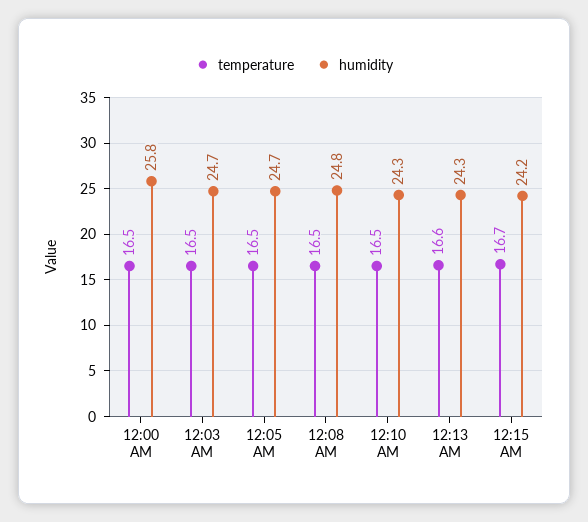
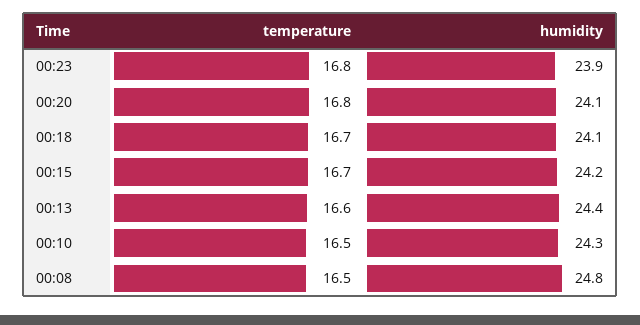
temperature, 12:00 AM: 16.5 -> none
humidity, 12:00 AM: 25.8 -> none
temperature, 12:03 AM: 16.5 -> none
humidity, 12:03 AM: 24.7 -> none
temperature, 12:05 AM: 16.5 -> none
humidity, 12:05 AM: 24.7 -> none
humidity, 12:13 AM: 24.3 -> 24.4
temperature, 00:23: none -> 16.8
humidity, 00:23: none -> 23.9
temperature, 00:20: none -> 16.8
humidity, 00:20: none -> 24.1
temperature, 00:18: none -> 16.7
humidity, 00:18: none -> 24.1

